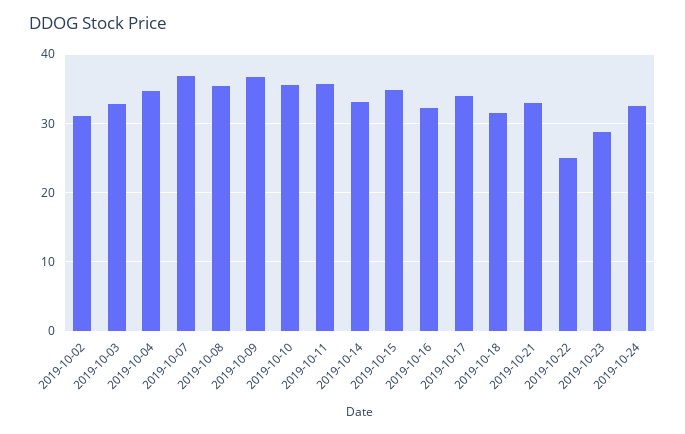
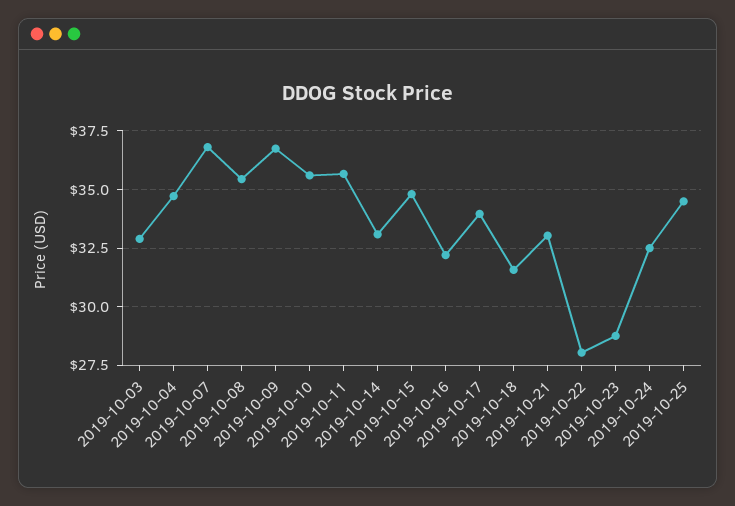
2019-10-02: 31 -> none
2019-10-22: 25 -> 28
2019-10-25: none -> 34.5

